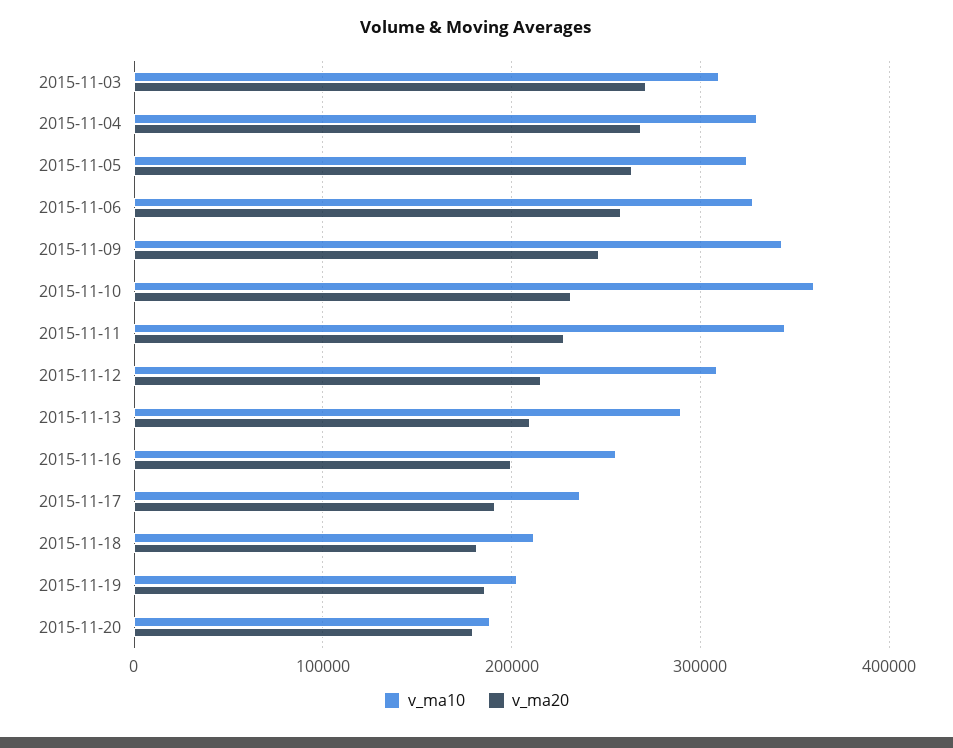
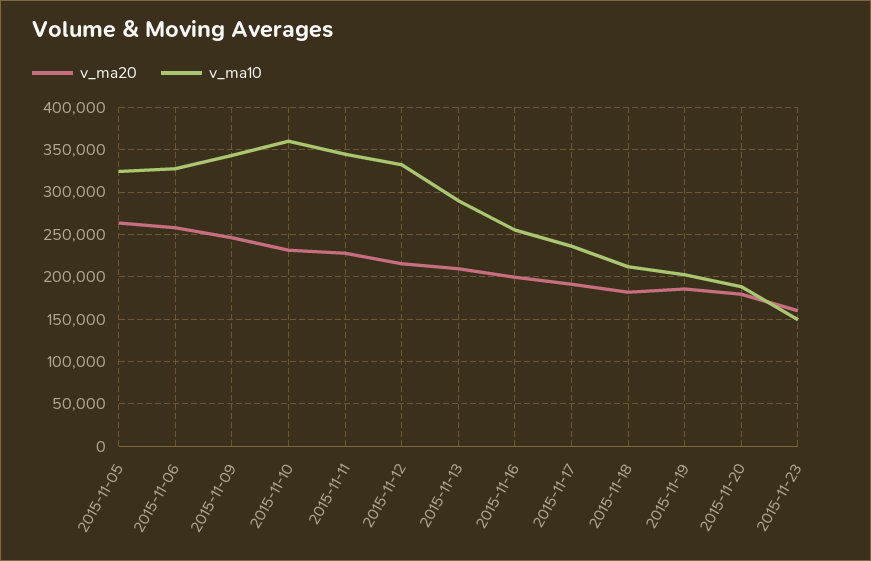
v_ma10, 2015-11-03: 310000 -> none
v_ma20, 2015-11-03: 270000 -> none
v_ma10, 2015-11-04: 330000 -> none
v_ma20, 2015-11-04: 270000 -> none
v_ma10, 2015-11-12: 310000 -> 330000
v_ma20, 2015-11-23: none -> 160000
v_ma10, 2015-11-23: none -> 150000

